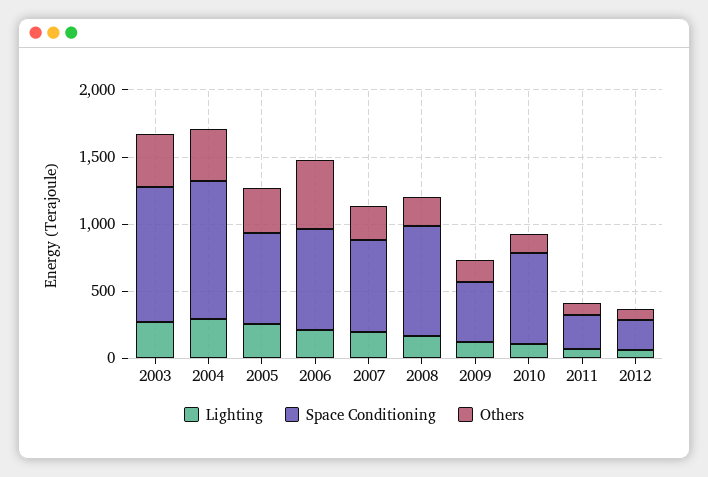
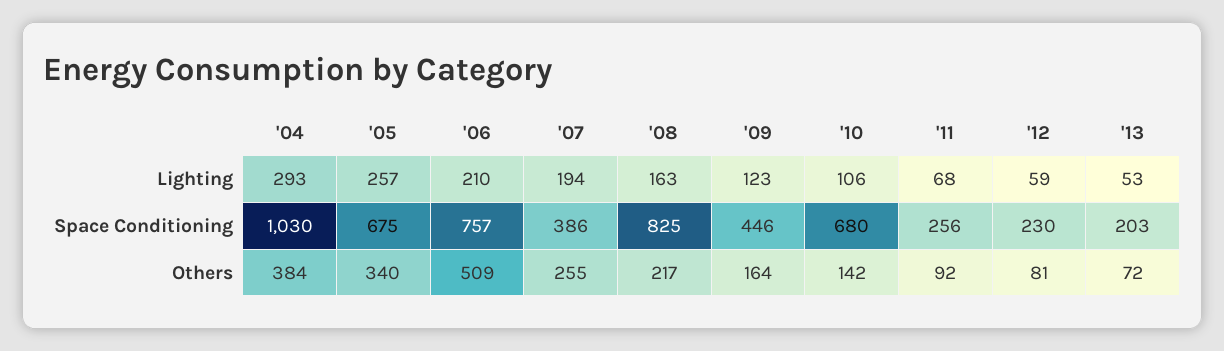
Lighting, 2003: 300 -> none
Space Conditioning, 2003: 1000 -> none
Others, 2003: 400 -> none
Space Conditioning, 2007: 700 -> 386
Lighting, '13: none -> 53
Space Conditioning, '13: none -> 203
Others, '13: none -> 72

